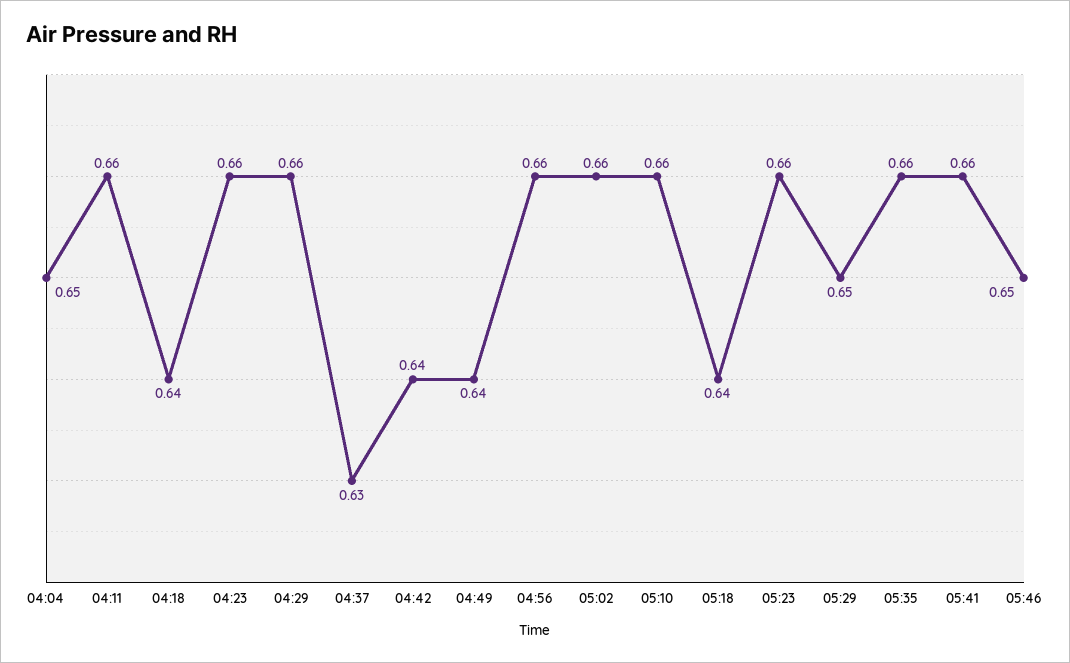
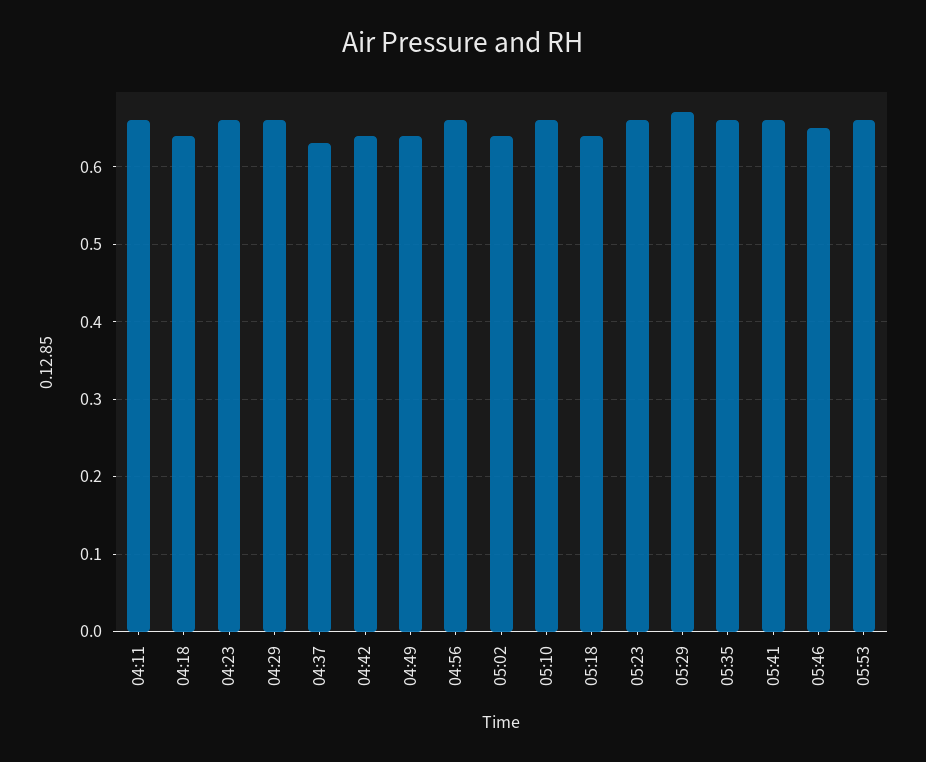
04:04: 0.65 -> none
05:02: 0.66 -> 0.64
05:29: 0.65 -> 0.67
05:53: none -> 0.66

